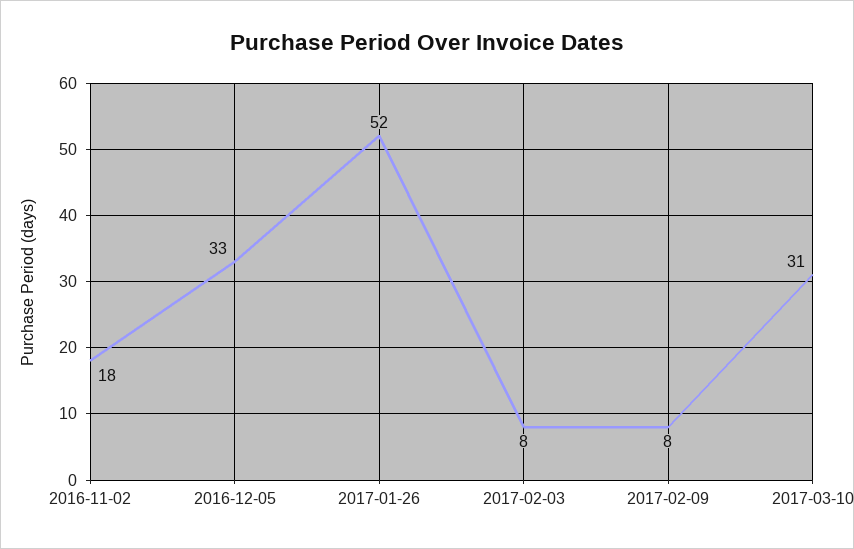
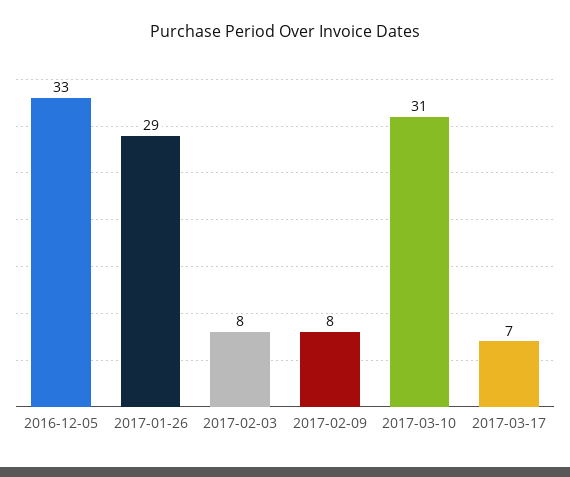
2016-11-02: 18 -> none
2017-01-26: 52 -> 29
2017-03-17: none -> 7

